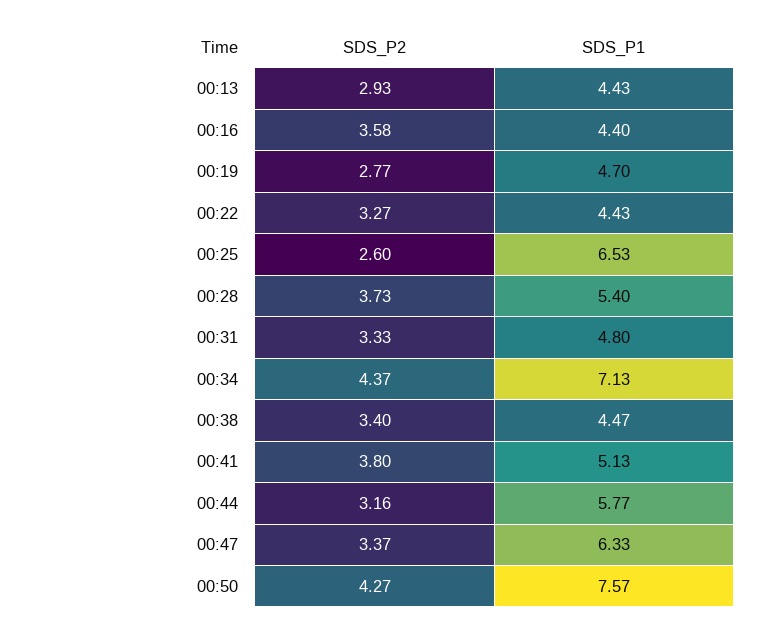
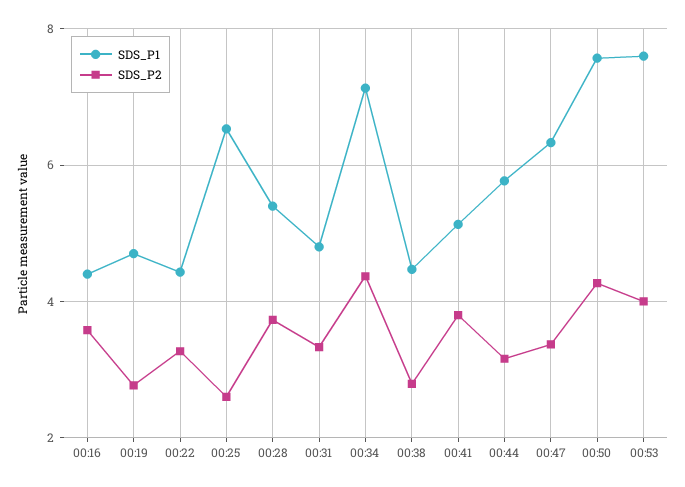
SDS_P2, 00:13: 2.93 -> none
SDS_P1, 00:13: 4.43 -> none
SDS_P2, 00:38: 3.4 -> 2.8
SDS_P1, 00:53: none -> 7.6
SDS_P2, 00:53: none -> 4

